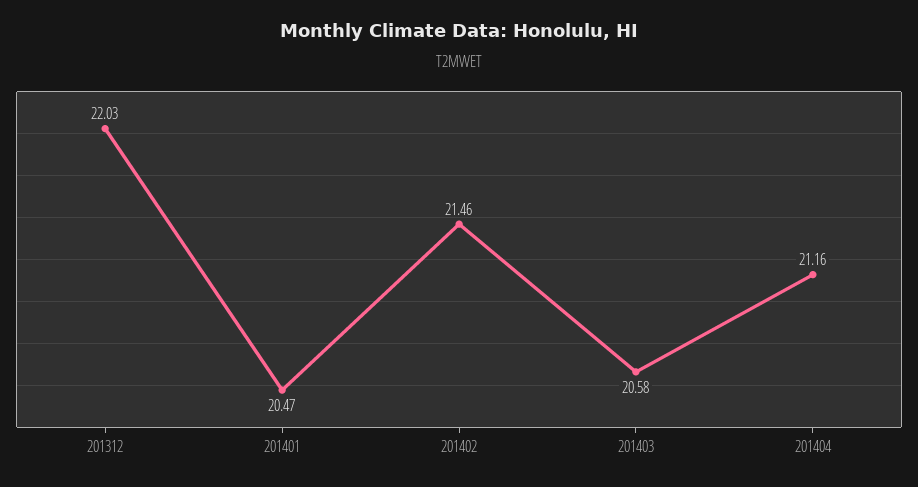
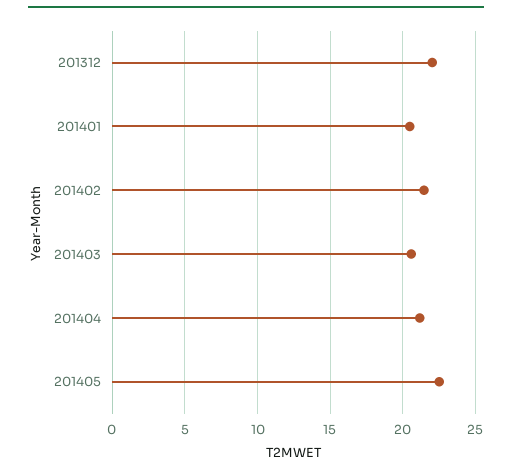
201405: none -> 22.5

